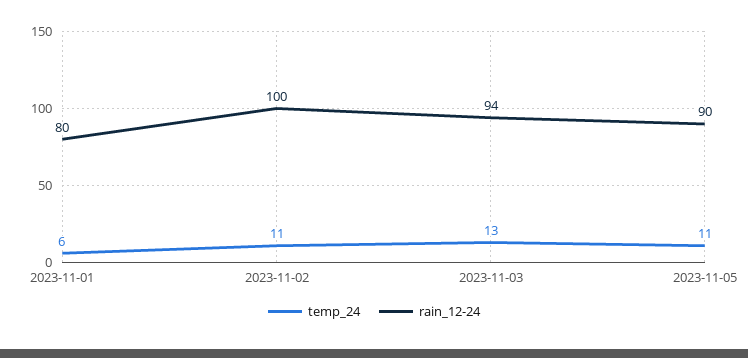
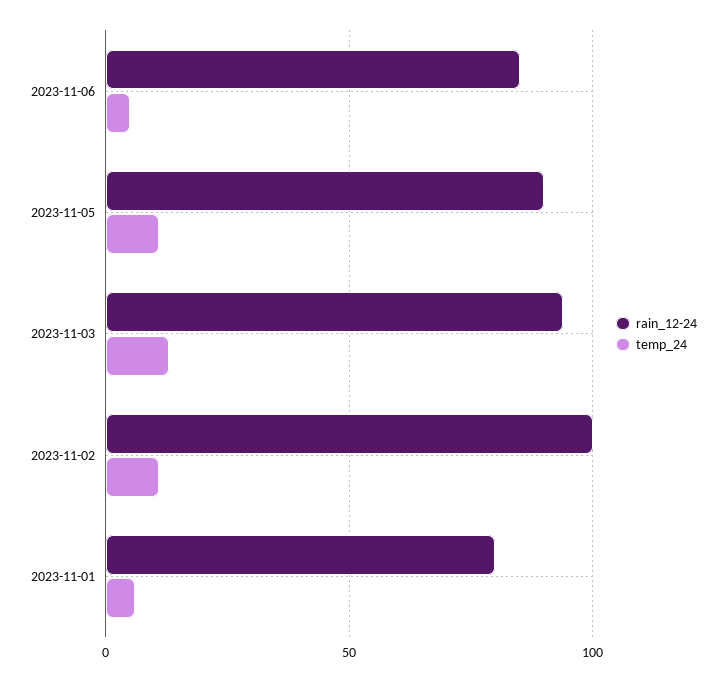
rain_12-24, 2023-11-06: none -> 85
temp_24, 2023-11-06: none -> 5

